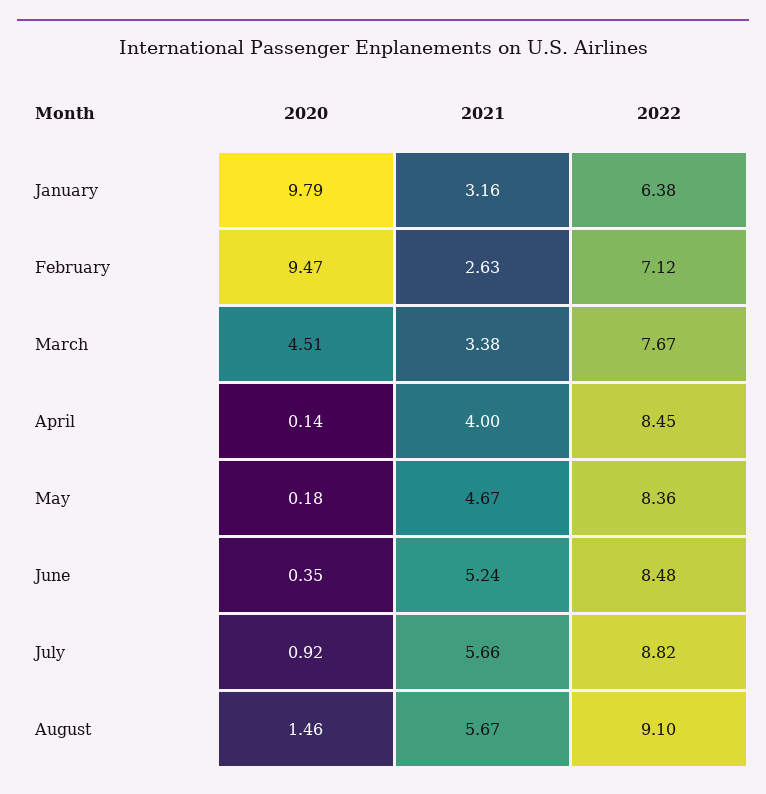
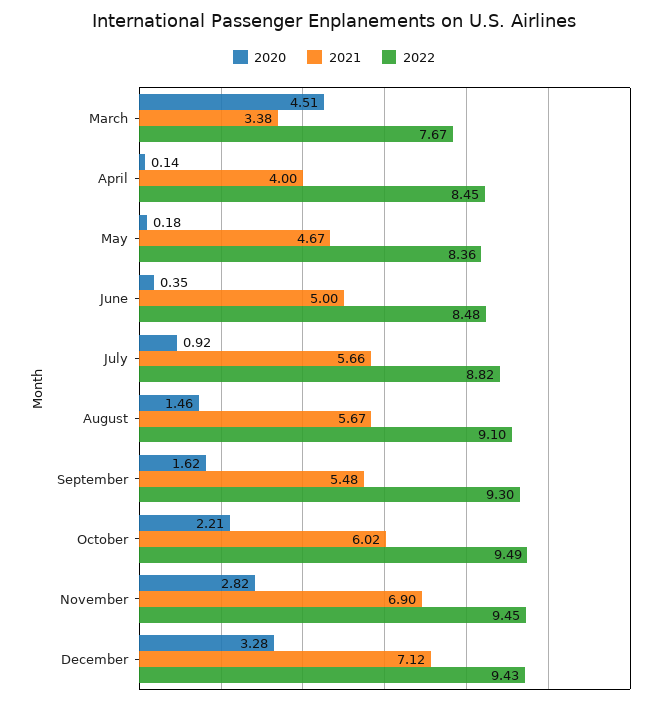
2020, January: 9.79 -> none
2021, January: 3.16 -> none
2022, January: 6.38 -> none
2020, February: 9.47 -> none
2021, February: 2.63 -> none
2022, February: 7.12 -> none
2021, June: 5.24 -> 5
2020, September: none -> 1.62
2021, September: none -> 5.48
2022, September: none -> 9.3
2020, October: none -> 2.21
2021, October: none -> 6.02
2022, October: none -> 9.49
2020, November: none -> 2.82
2021, November: none -> 6.9
2022, November: none -> 9.45
2020, December: none -> 3.28
2021, December: none -> 7.12
2022, December: none -> 9.43

